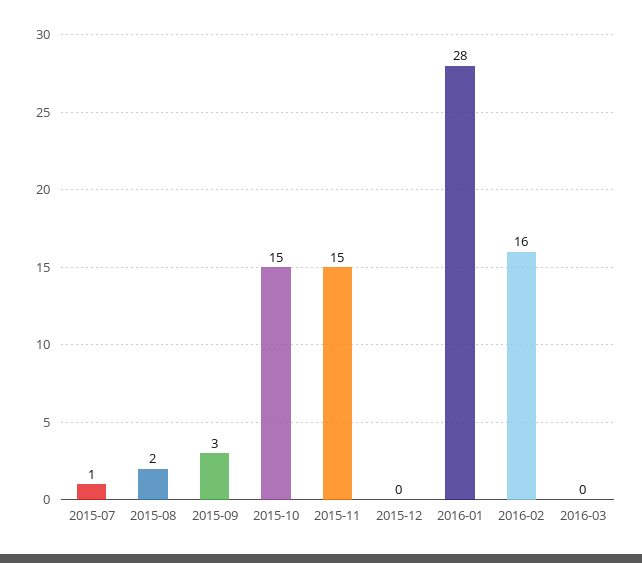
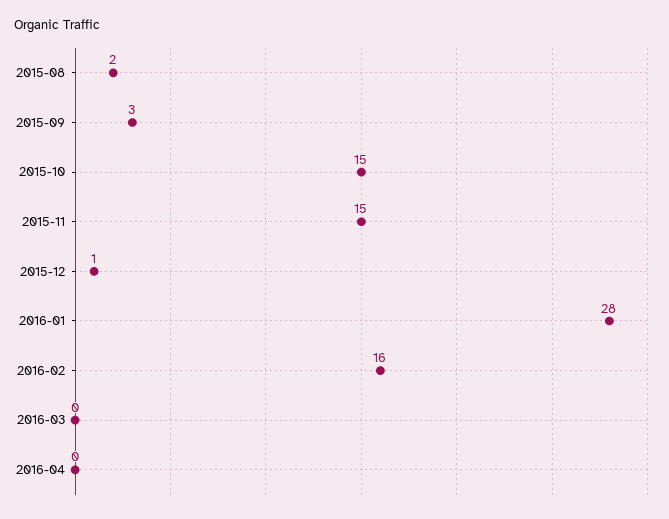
2015-07: 1 -> none
2015-12: 0 -> 1
2016-04: none -> 0

